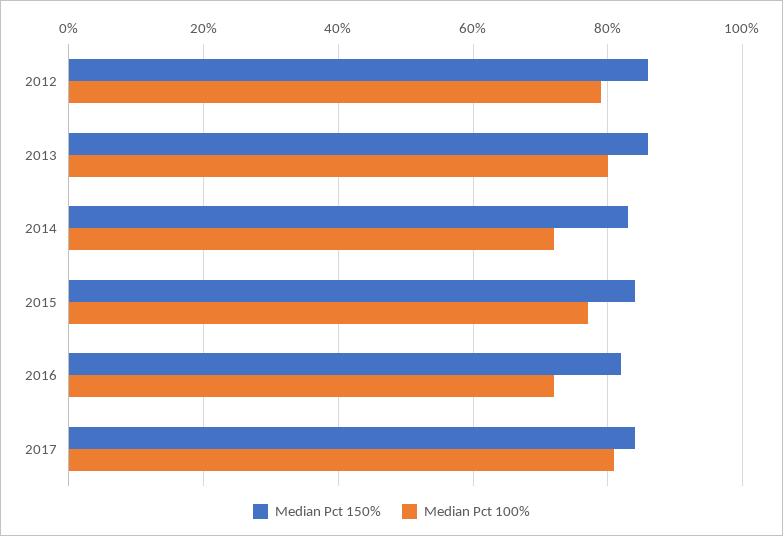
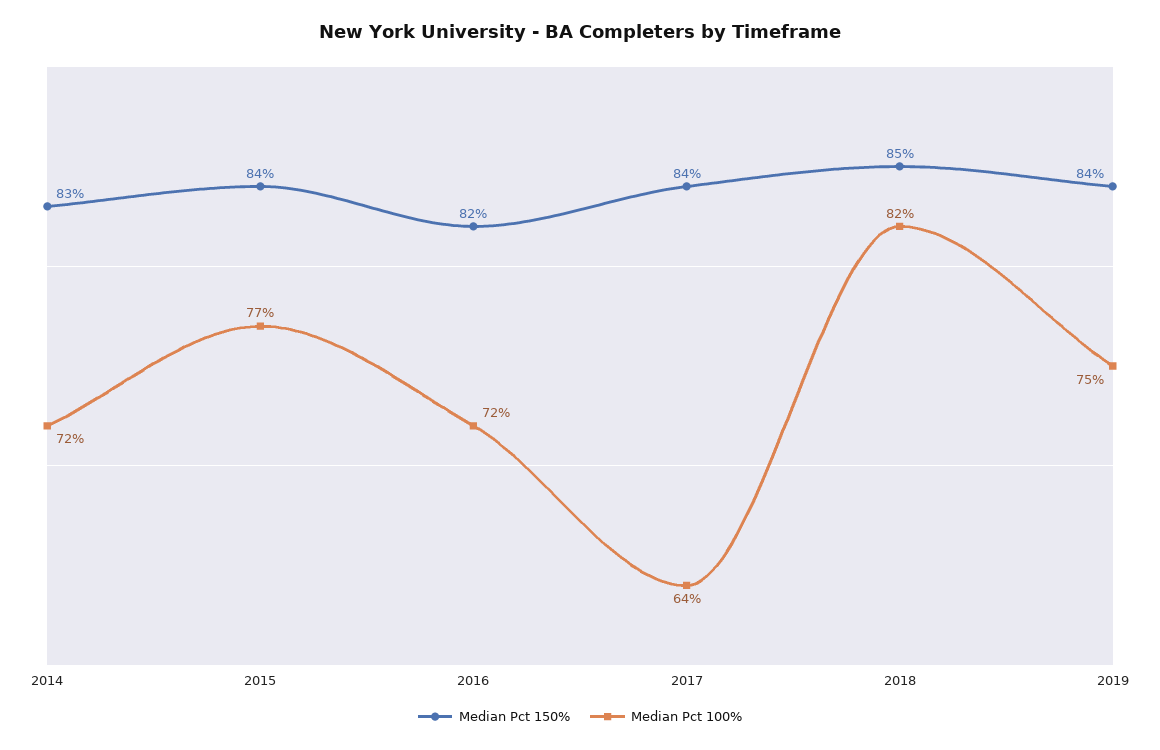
Median Pct 150%, 2012: 85 -> none
Median Pct 100%, 2012: 80 -> none
Median Pct 150%, 2013: 85 -> none
Median Pct 100%, 2013: 80 -> none
Median Pct 100%, 2017: 80 -> 64
Median Pct 150%, 2018: none -> 85
Median Pct 100%, 2018: none -> 82
Median Pct 150%, 2019: none -> 84
Median Pct 100%, 2019: none -> 75

